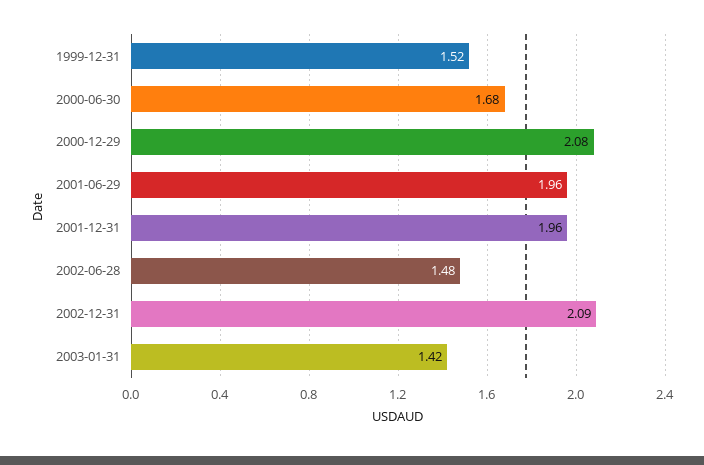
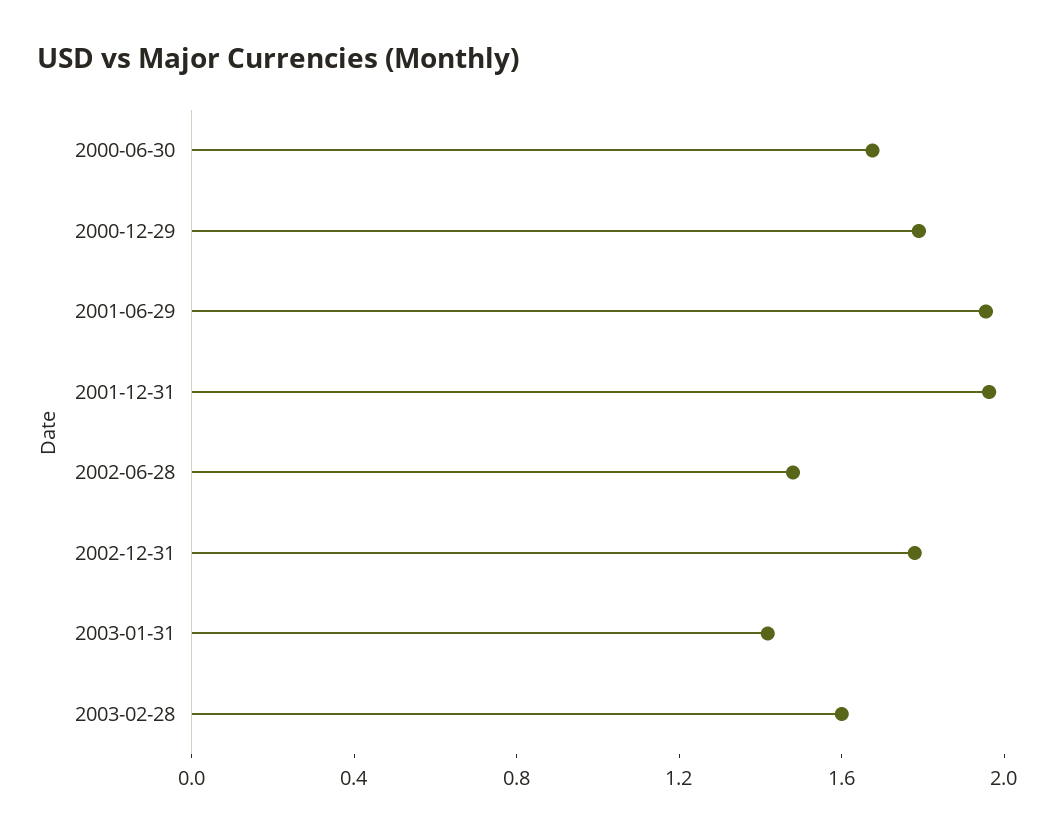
1999-12-31: 1.52 -> none
2000-12-29: 2.08 -> 1.8
2002-12-31: 2.09 -> 1.8
2003-02-28: none -> 1.6

